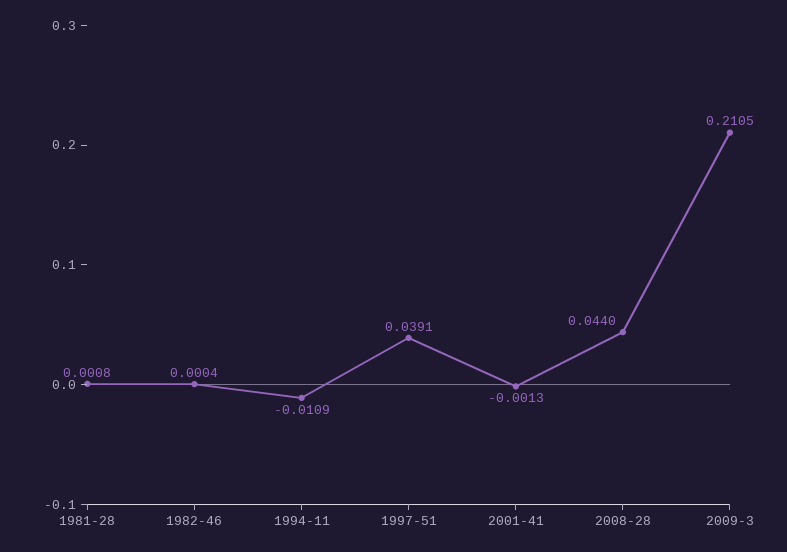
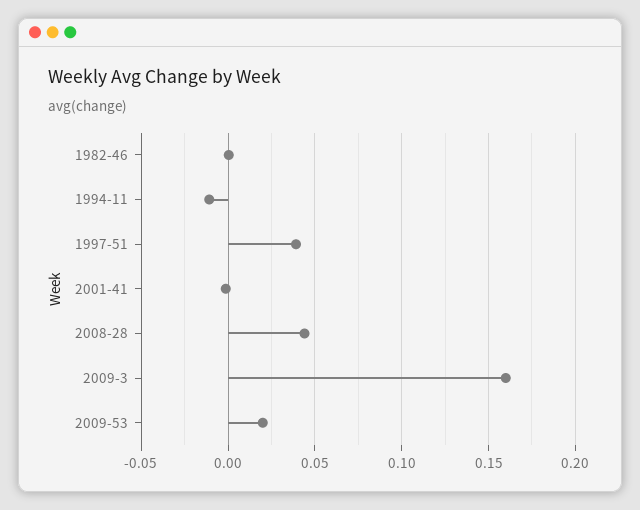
1981-28: 0.0008 -> none
2009-3: 0.2105 -> 0.16
2009-53: none -> 0.02

